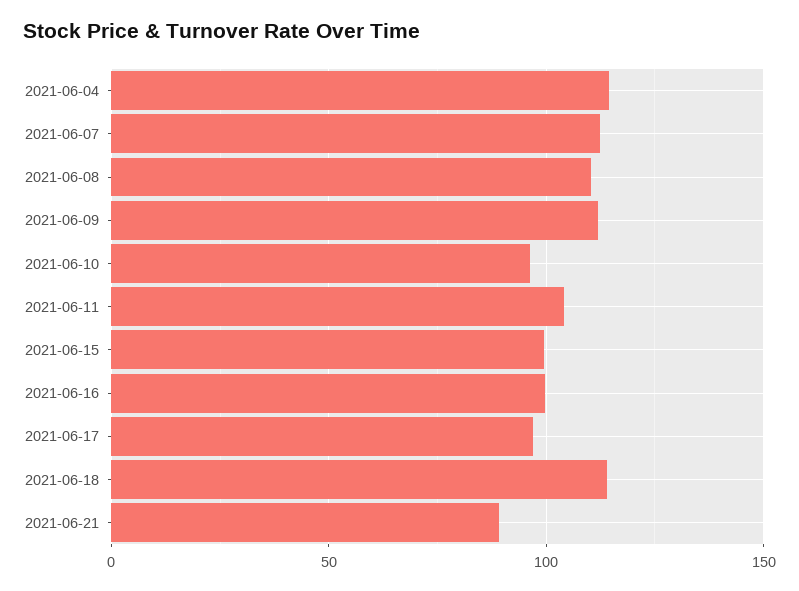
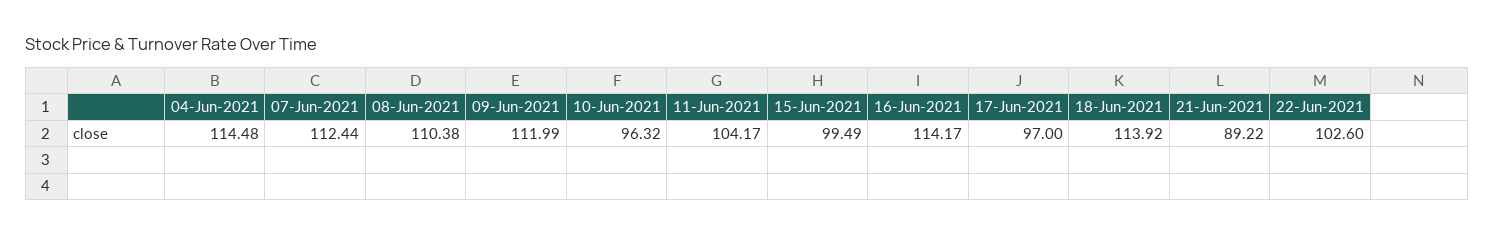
2021-06-16: 100 -> 114.17
22-Jun-2021: none -> 102.6

